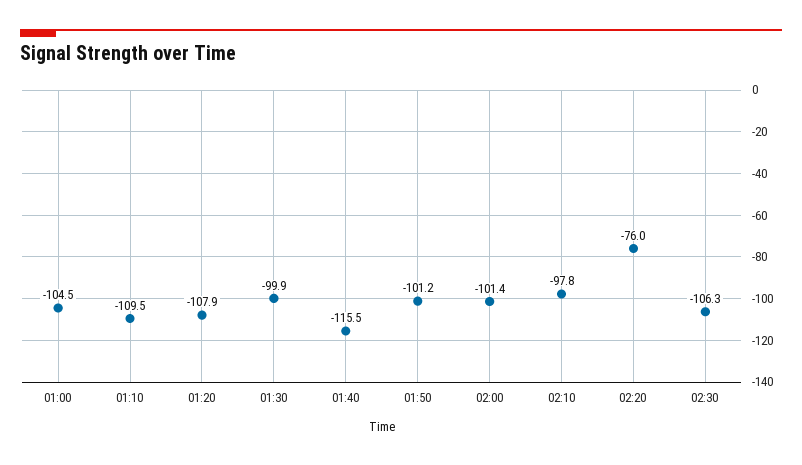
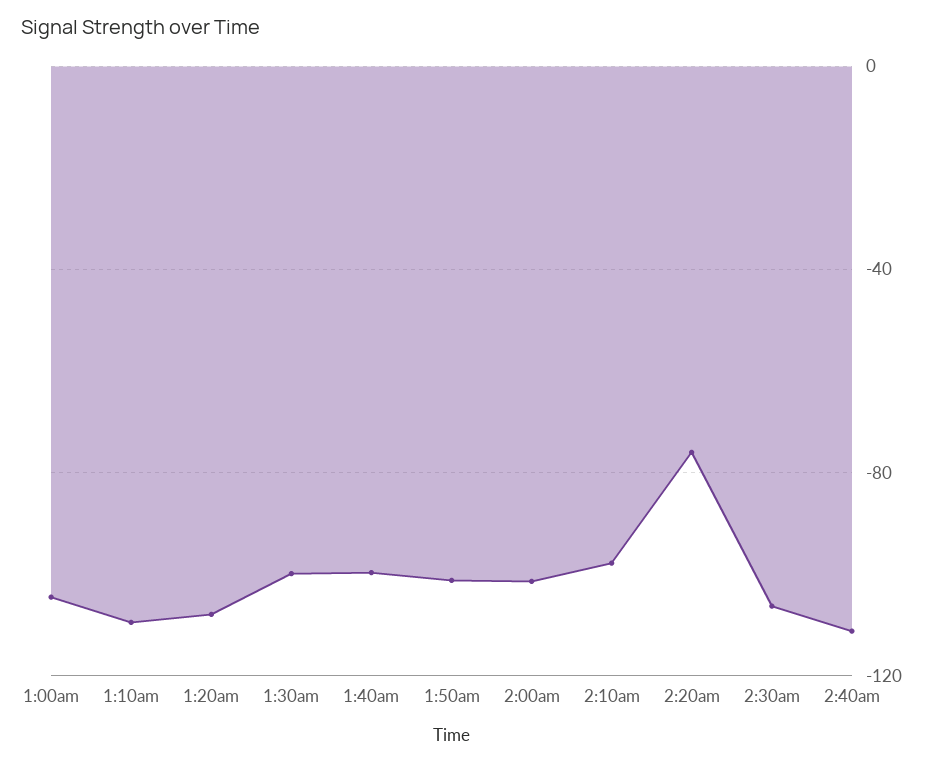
01:40: -115.5 -> -100
2:40am: none -> -110

